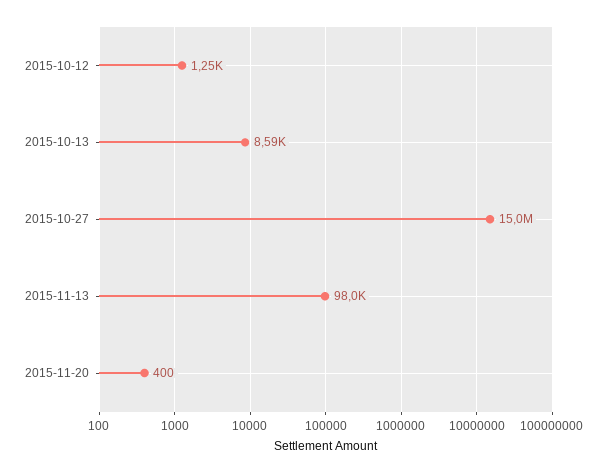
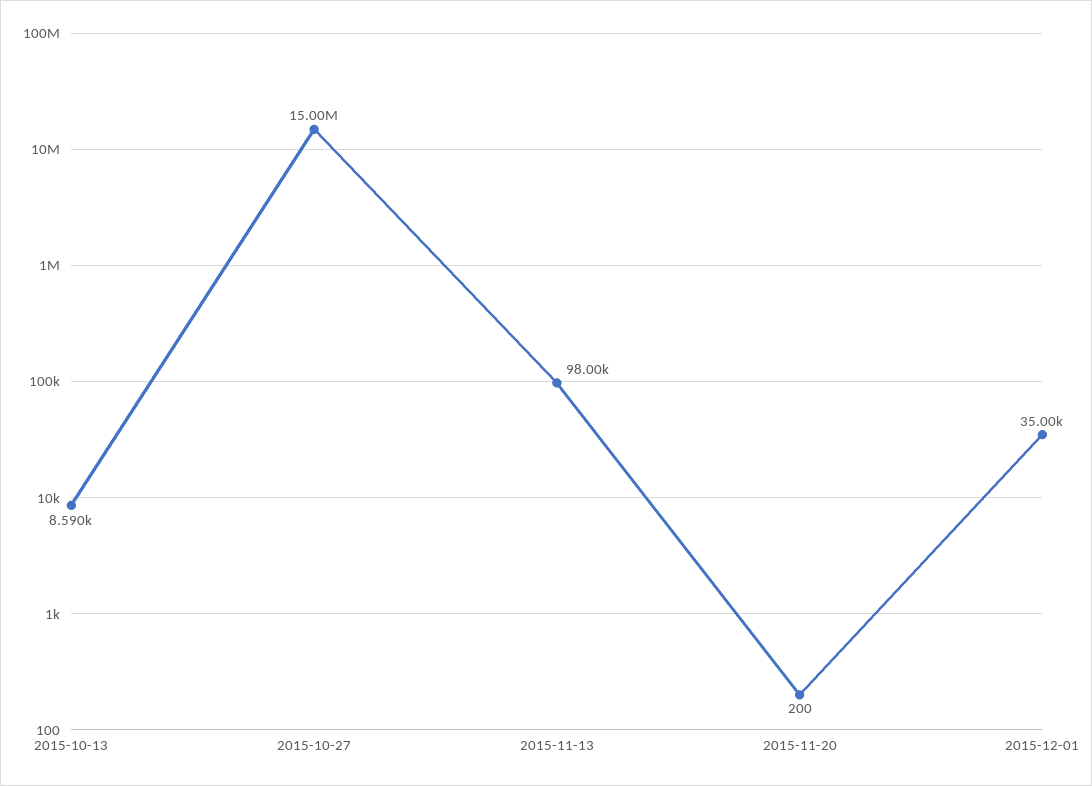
2015-10-12: 1250 -> none
2015-11-20: 400 -> 200
2015-12-01: none -> 35000

